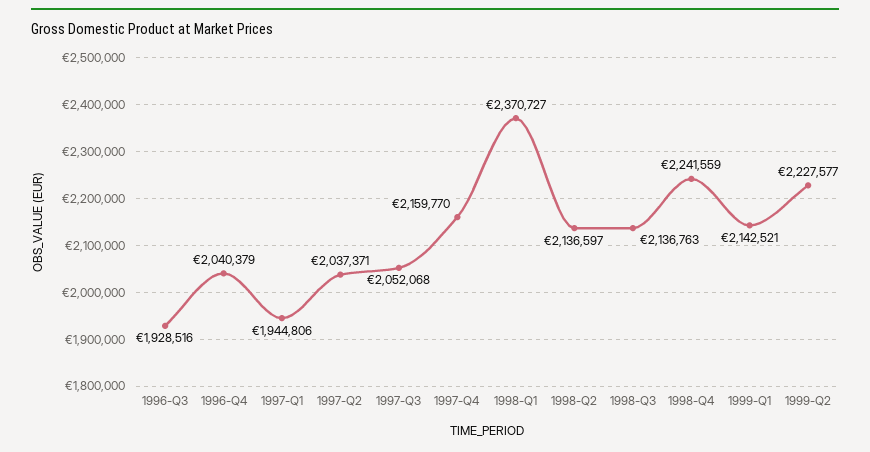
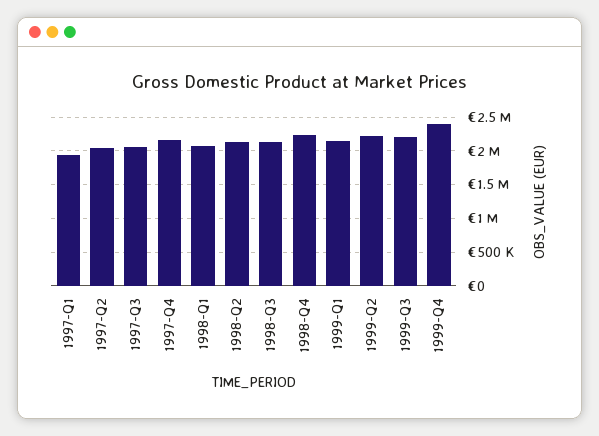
1996-Q3: 1928516 -> none
1996-Q4: 2040379 -> none
1998-Q1: 2370727 -> 2100000
1999-Q3: none -> 2200000
1999-Q4: none -> 2400000

